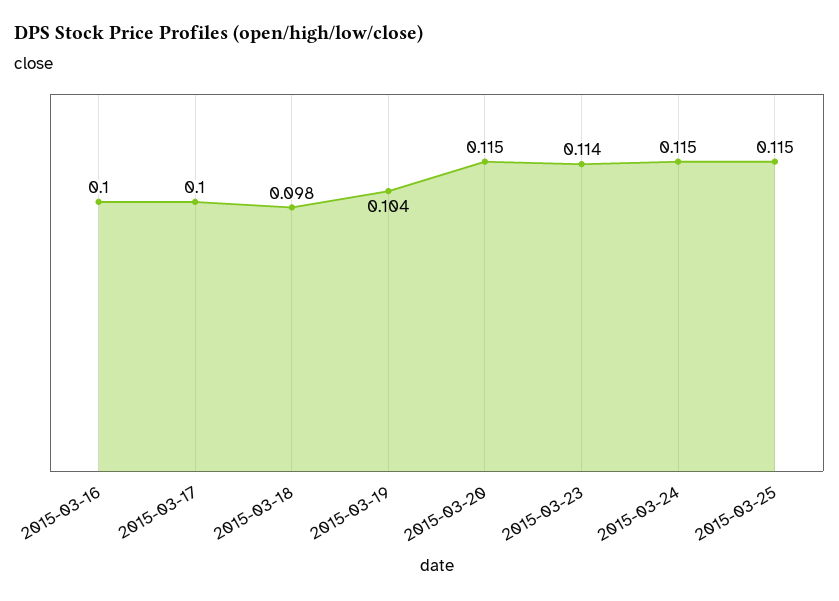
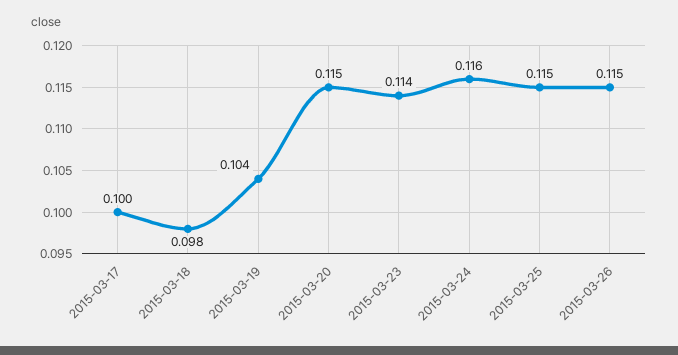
2015-03-16: 0.1 -> none
2015-03-24: 0.115 -> 0.116
2015-03-26: none -> 0.115

